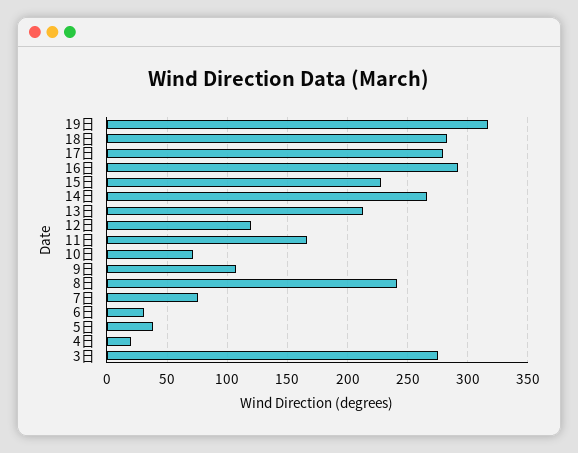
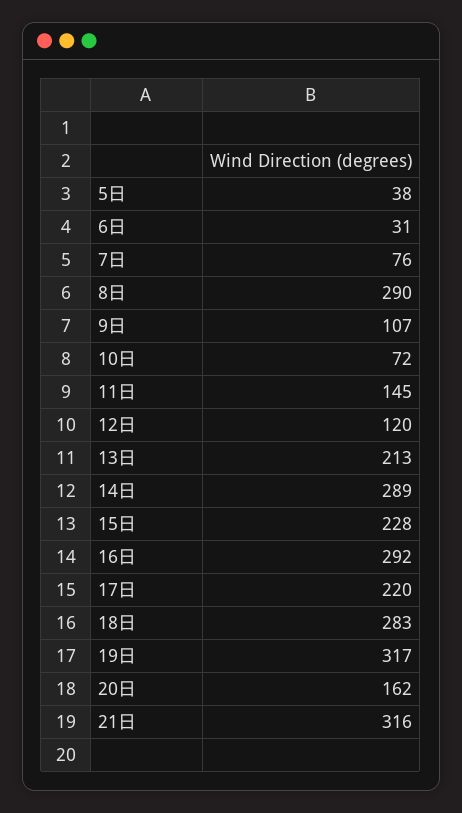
17日: 280 -> 220
14日: 265 -> 289
11日: 165 -> 145
8日: 240 -> 290
4日: 20 -> none
3日: 275 -> none
20日: none -> 162
21日: none -> 316

